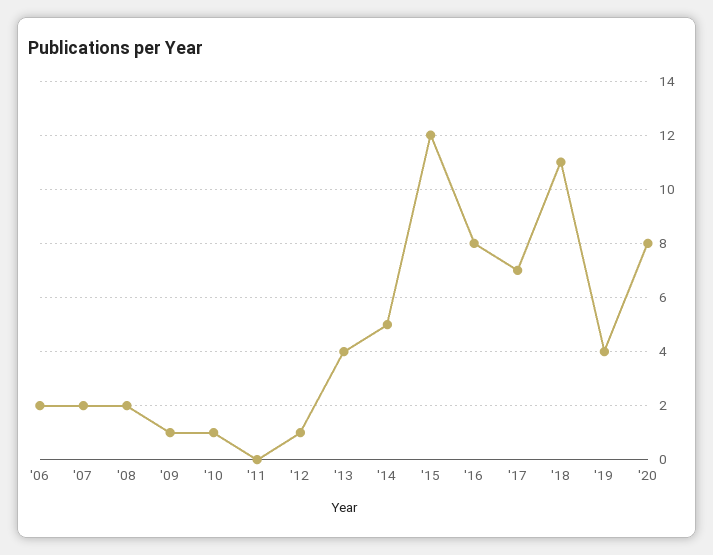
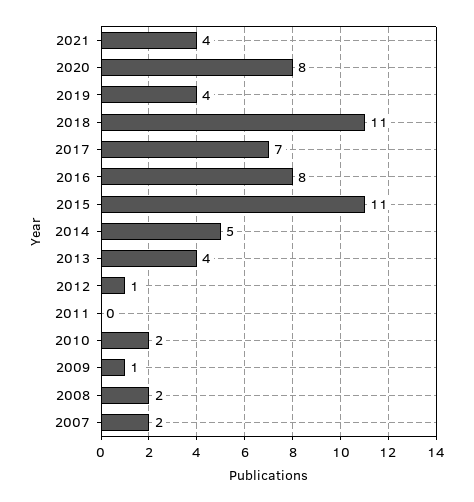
'06: 2 -> none
'10: 1 -> 2
'15: 12 -> 11
2021: none -> 4

